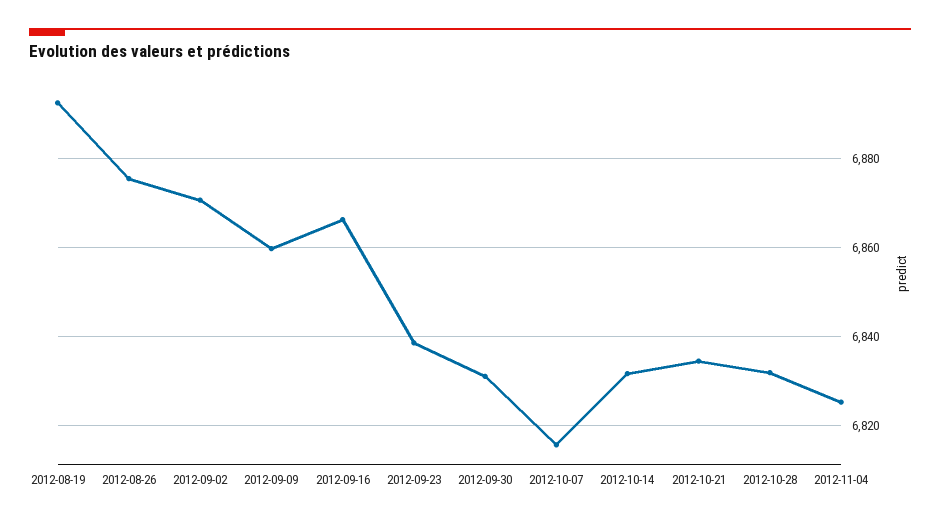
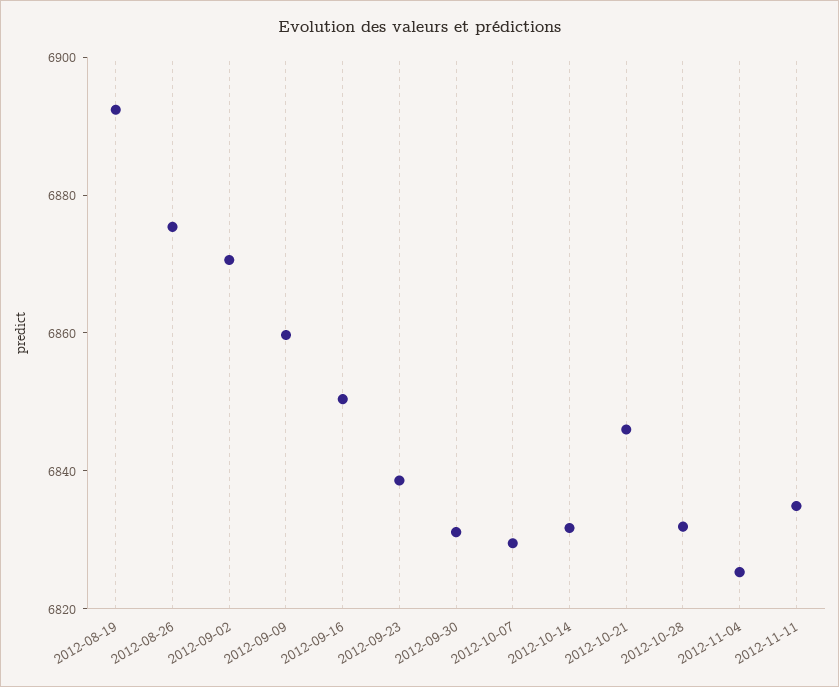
2012-09-16: 6866 -> 6850
2012-10-07: 6816 -> 6830
2012-10-21: 6834 -> 6845
2012-11-11: none -> 6835

